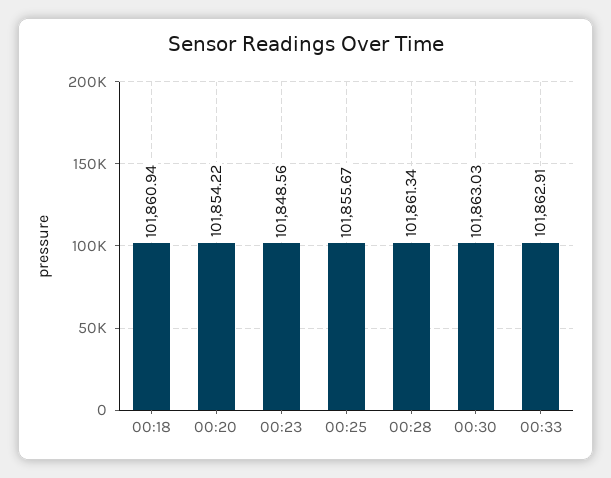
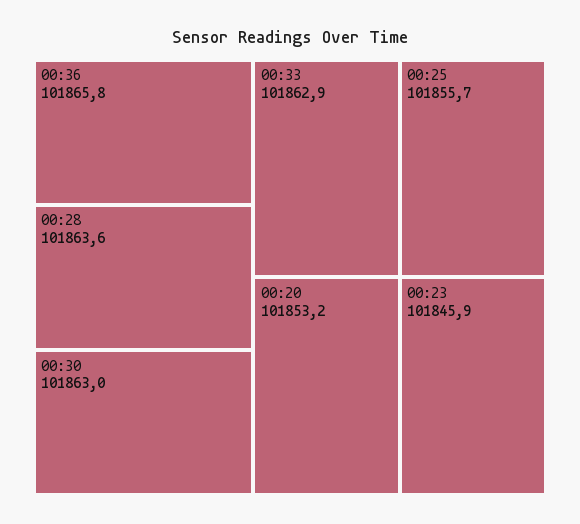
00:18: 101860.94 -> none
00:20: 101854.22 -> 101853.2
00:23: 101848.56 -> 101845.9
00:28: 101861.34 -> 101863.6
00:36: none -> 101865.8

